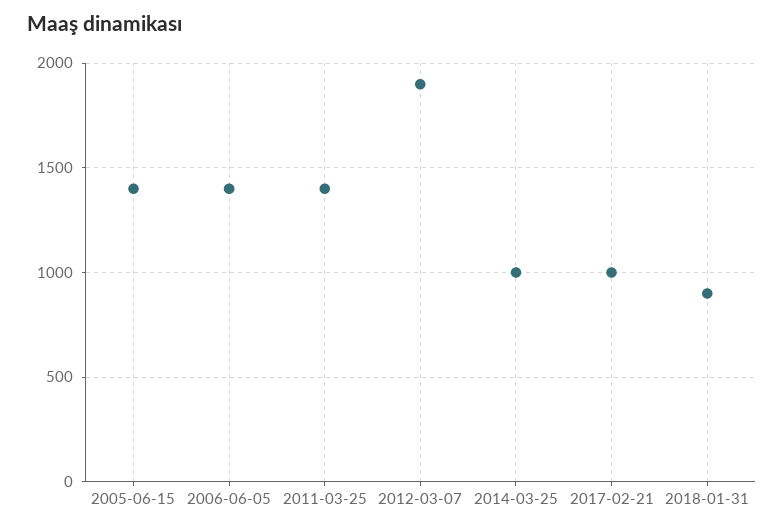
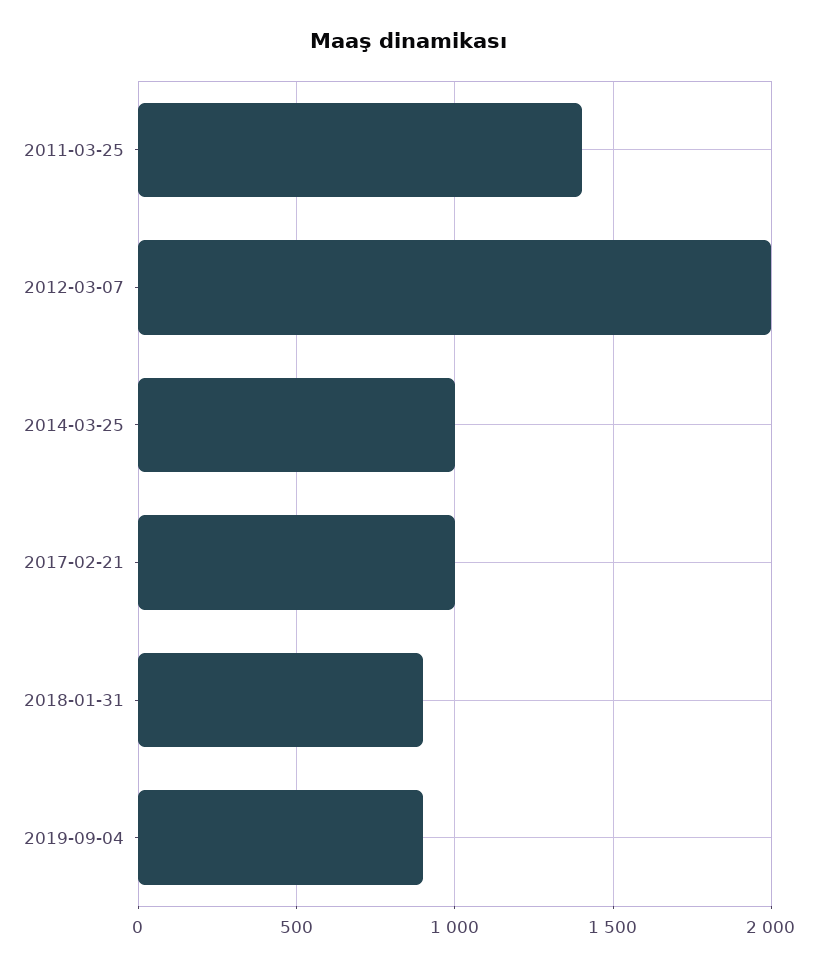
2005-06-15: 1400 -> none
2006-06-05: 1400 -> none
2012-03-07: 1900 -> 2000
2019-09-04: none -> 900

